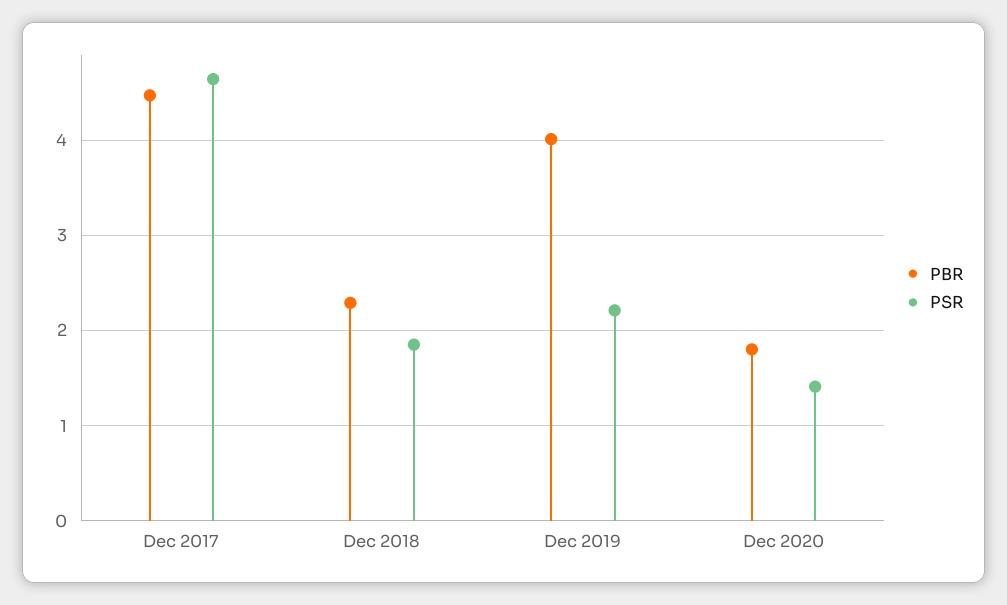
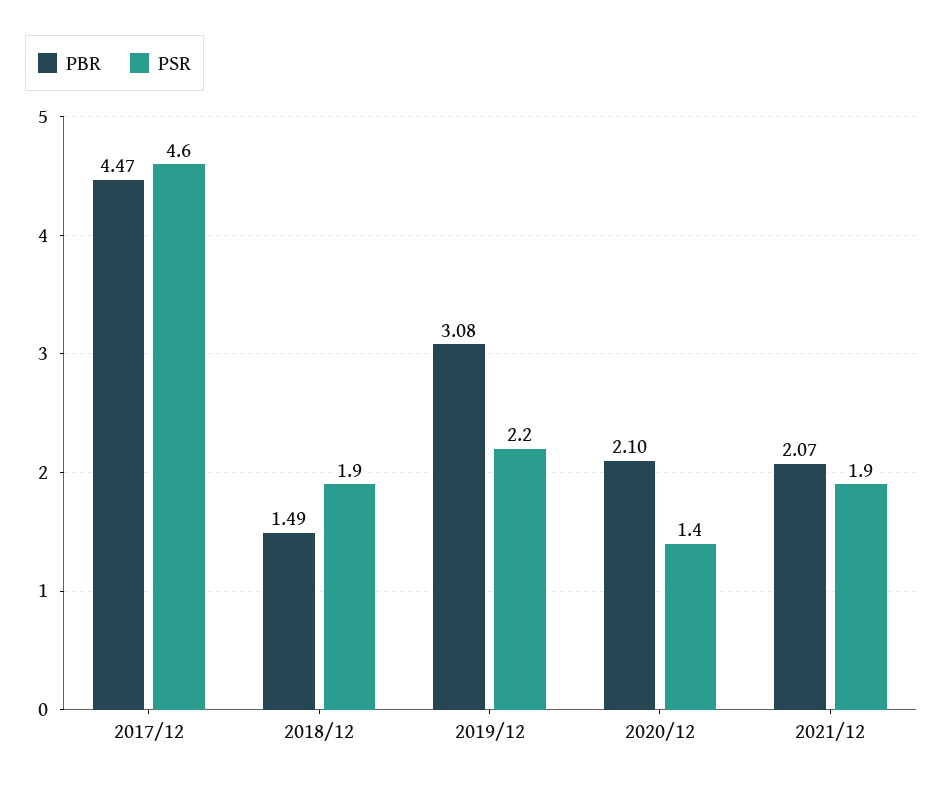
PBR, Dec 2018: 2.3 -> 1.49
PBR, Dec 2019: 4 -> 3.08
PBR, Dec 2020: 1.8 -> 2.1
PBR, 2021/12: none -> 2.07
PSR, 2021/12: none -> 1.9

